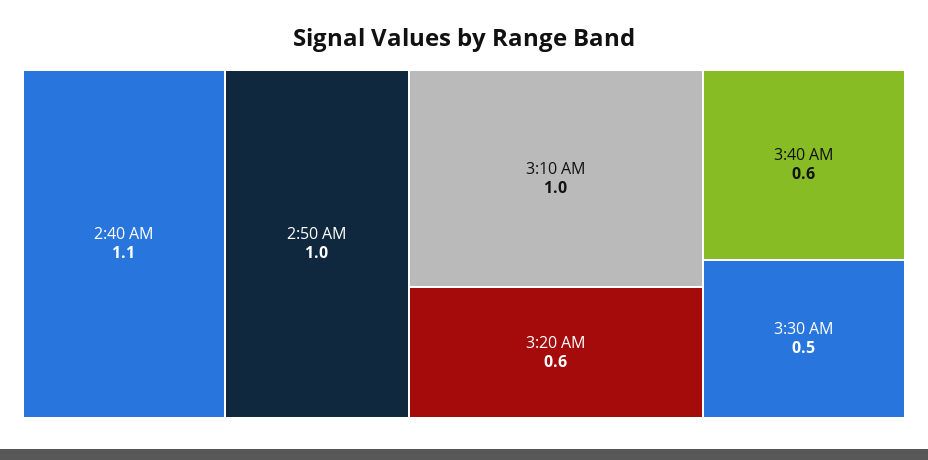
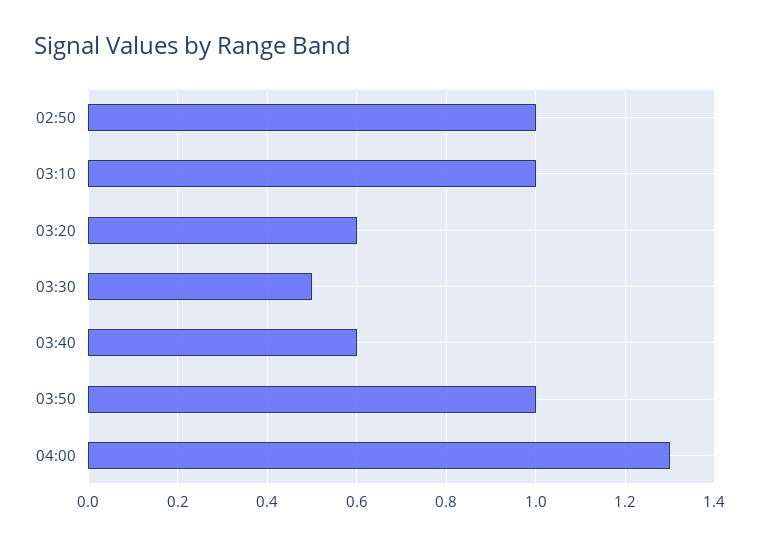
2:40 AM: 1.1 -> none
03:50: none -> 1
04:00: none -> 1.3

